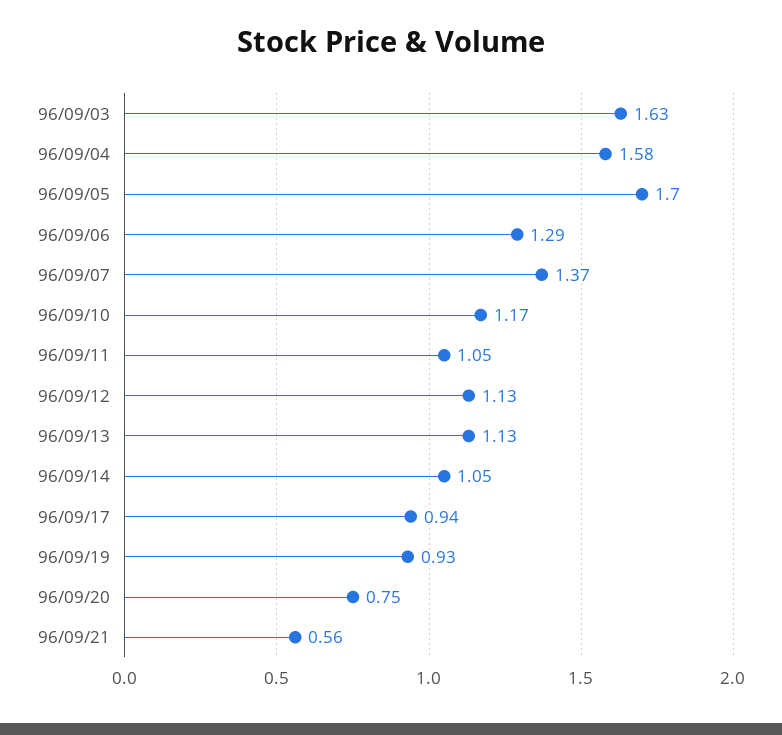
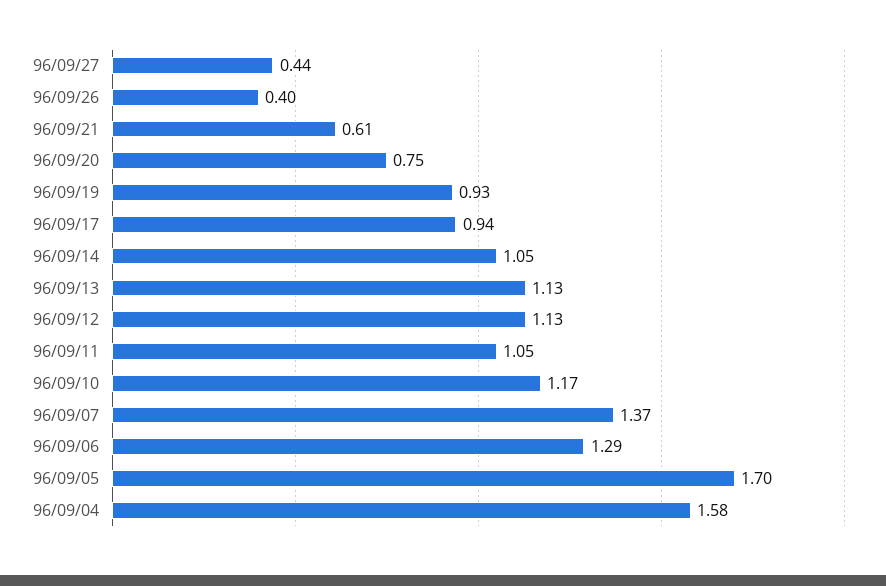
96/09/03: 1.63 -> none
96/09/21: 0.56 -> 0.61
96/09/27: none -> 0.44
96/09/26: none -> 0.4

